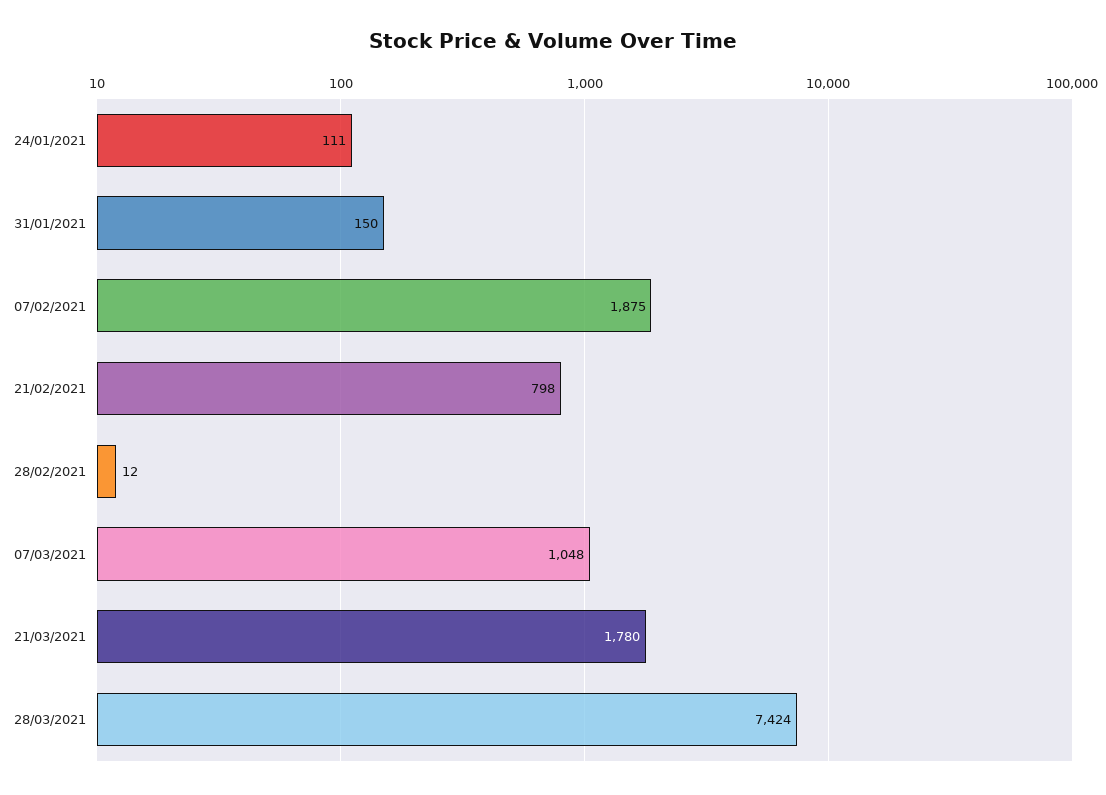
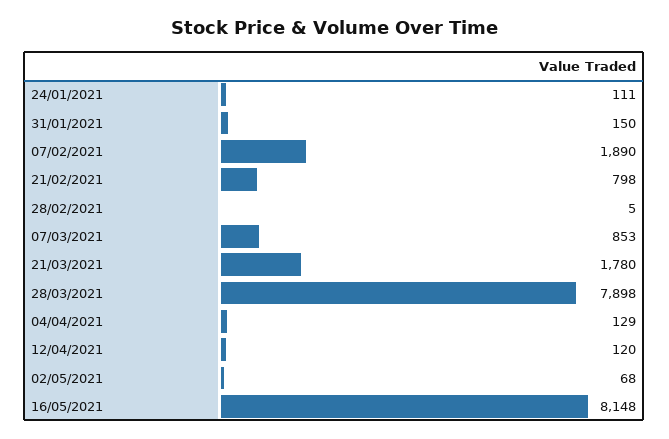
07/02/2021: 1875 -> 1890
28/02/2021: 12 -> 5
07/03/2021: 1048 -> 853
28/03/2021: 7424 -> 7898
04/04/2021: none -> 129
12/04/2021: none -> 120
02/05/2021: none -> 68
16/05/2021: none -> 8148

